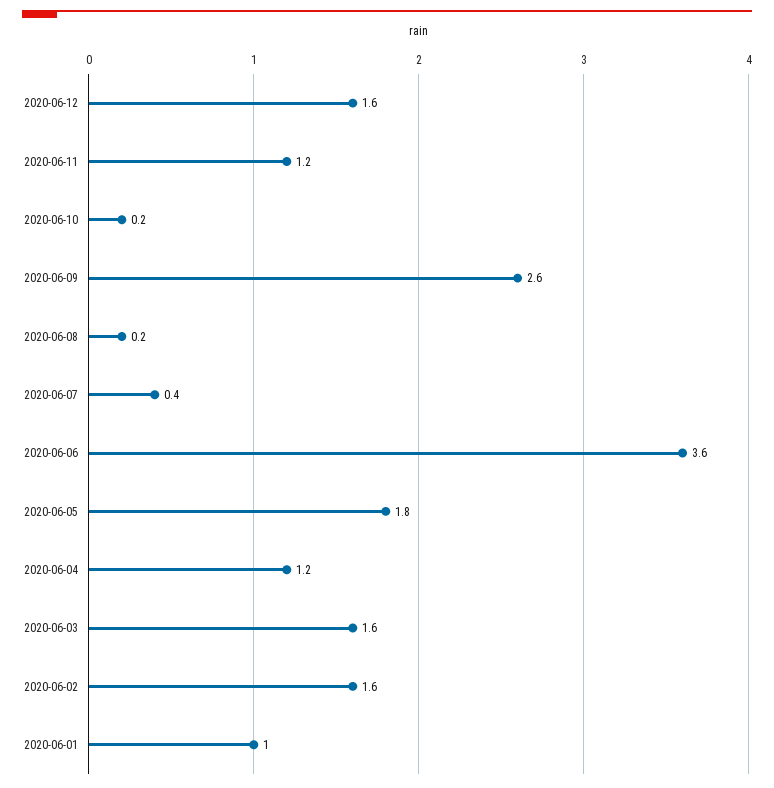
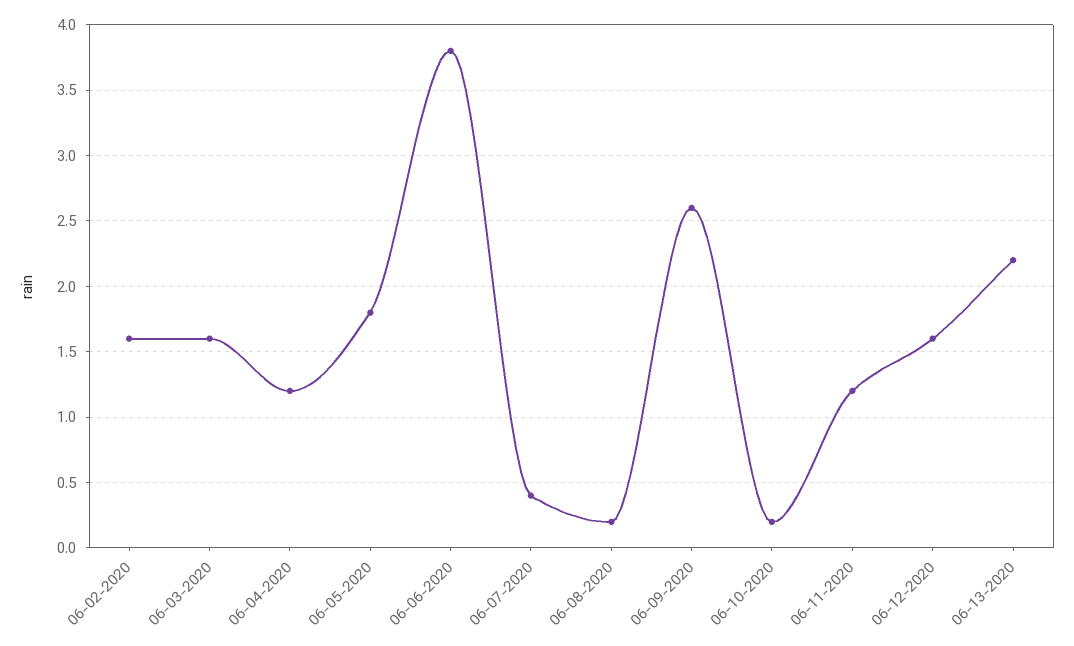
2020-06-06: 3.6 -> 3.8
2020-06-01: 1 -> none
06-13-2020: none -> 2.2

